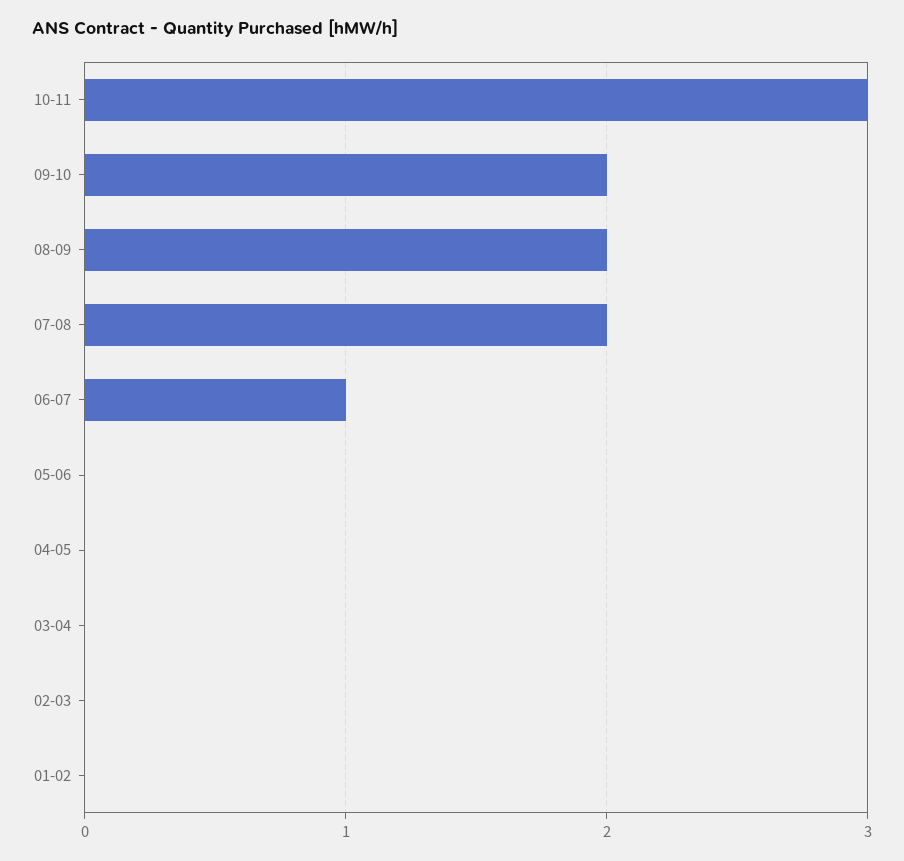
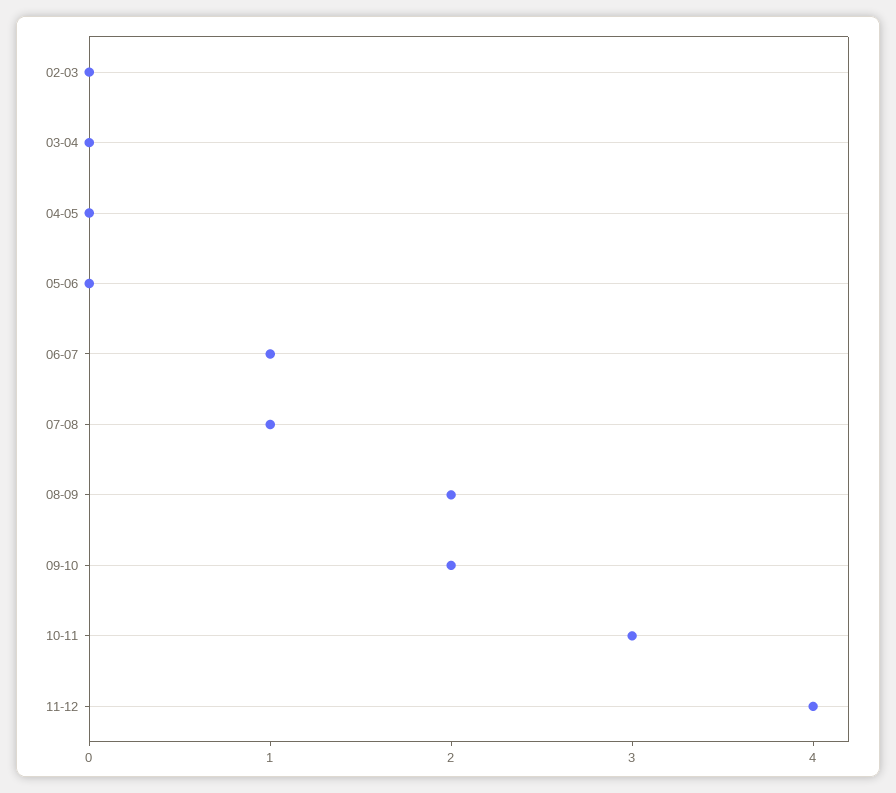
07-08: 2 -> 1
01-02: 0 -> none
11-12: none -> 4

